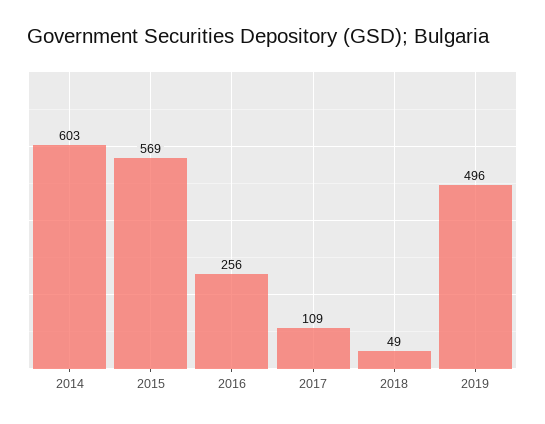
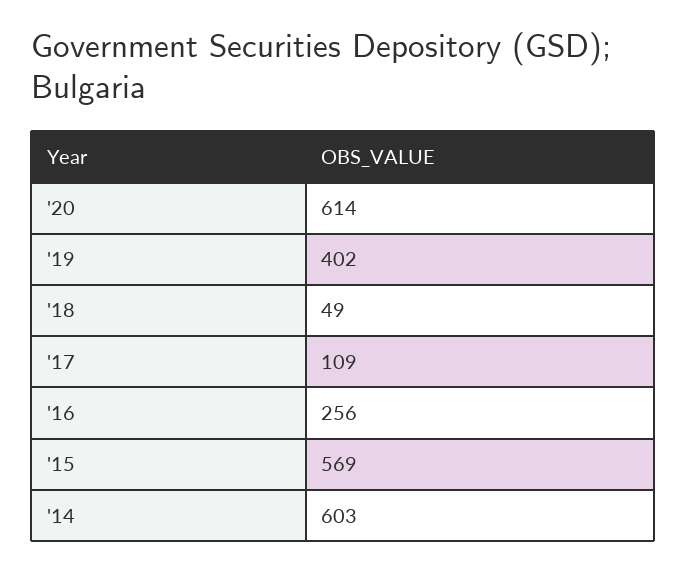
2019: 496 -> 402
'20: none -> 614

